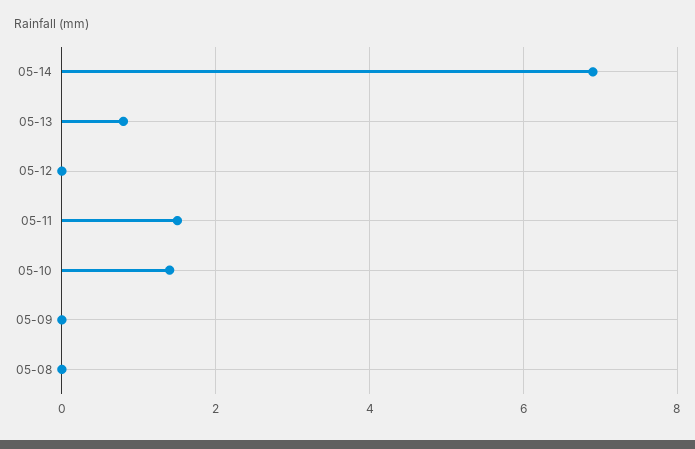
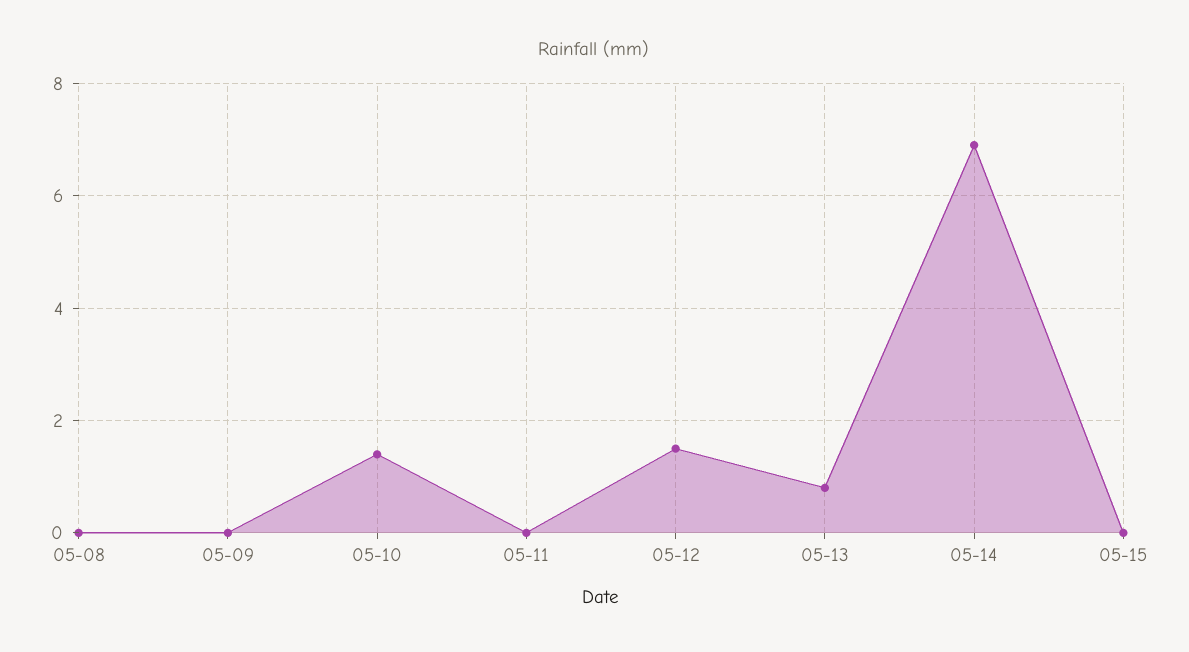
05-12: 0 -> 1.5
05-11: 1.5 -> 0
05-15: none -> 0

